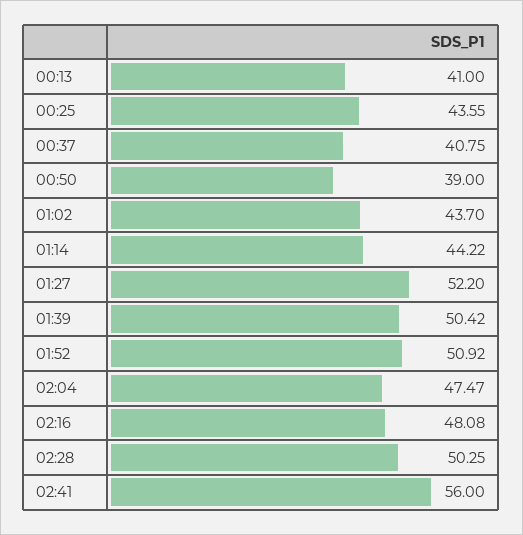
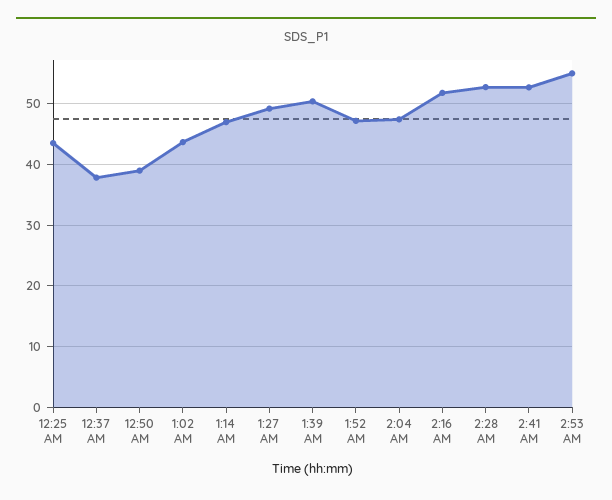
00:13: 41 -> none
00:37: 40.75 -> 38
01:14: 44.22 -> 47
01:27: 52.2 -> 49
01:52: 50.92 -> 47
02:16: 48.08 -> 52
02:28: 50.25 -> 53
02:41: 56 -> 53
2:53 AM: none -> 55

